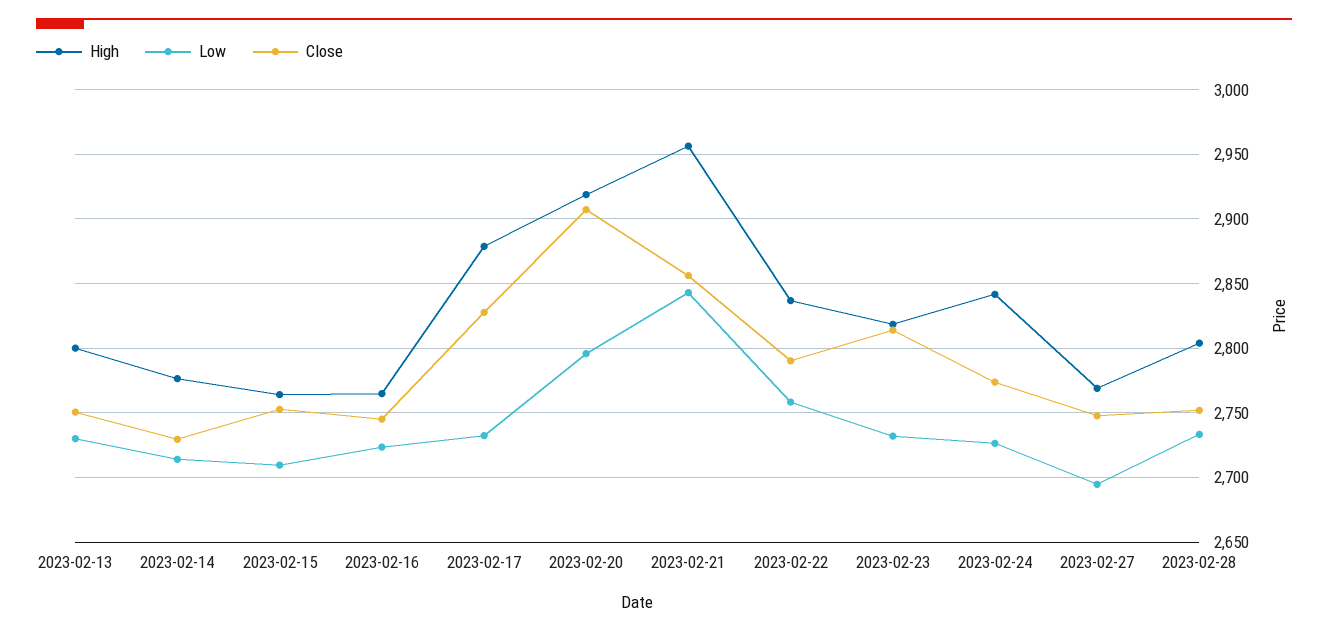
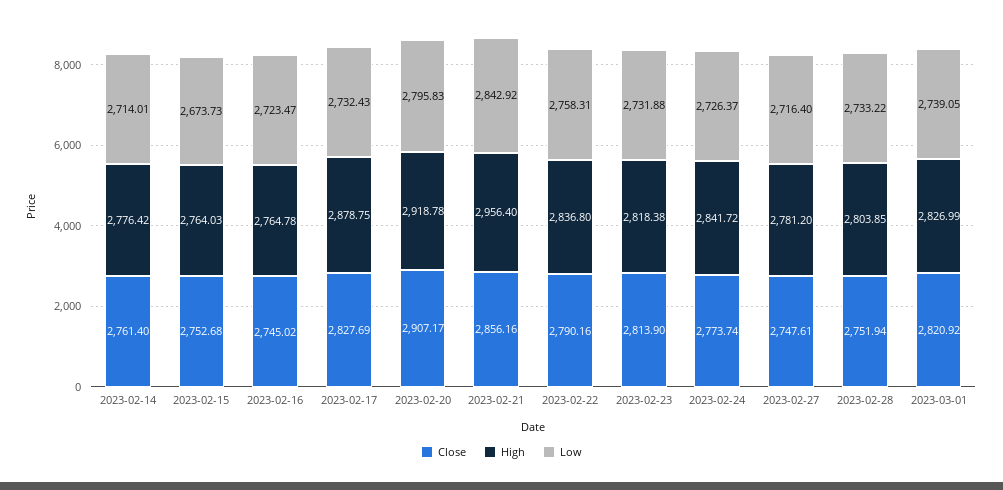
High, 2023-02-13: 2800 -> none
Low, 2023-02-13: 2730 -> none
Close, 2023-02-13: 2750 -> none
Close, 2023-02-14: 2730 -> 2761.4
Low, 2023-02-15: 2710 -> 2673.73
High, 2023-02-27: 2770 -> 2781.2
Low, 2023-02-27: 2695 -> 2716.4
Close, 2023-03-01: none -> 2820.92
High, 2023-03-01: none -> 2826.99
Low, 2023-03-01: none -> 2739.05

